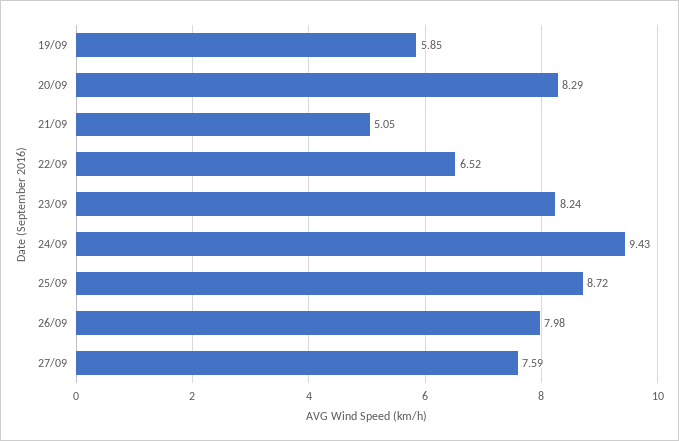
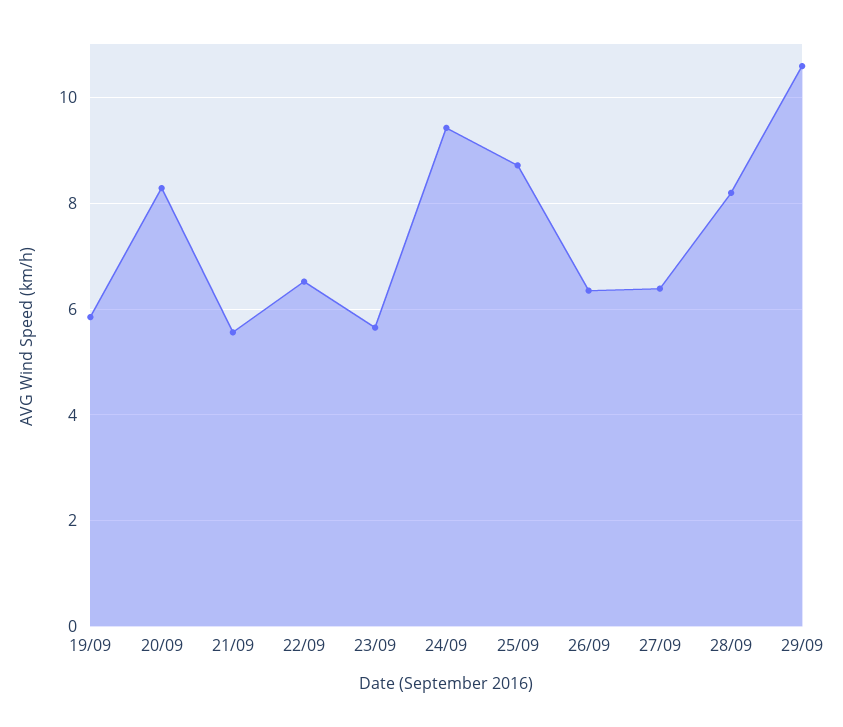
21/09: 5.05 -> 5.6
23/09: 8.24 -> 5.6
26/09: 7.98 -> 6.4
27/09: 7.59 -> 6.4
28/09: none -> 8.2
29/09: none -> 10.6

